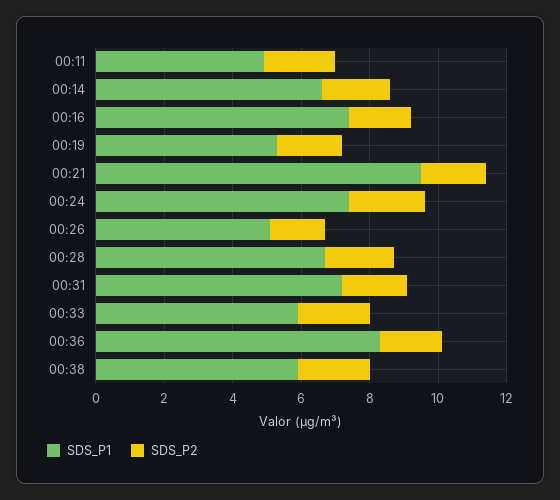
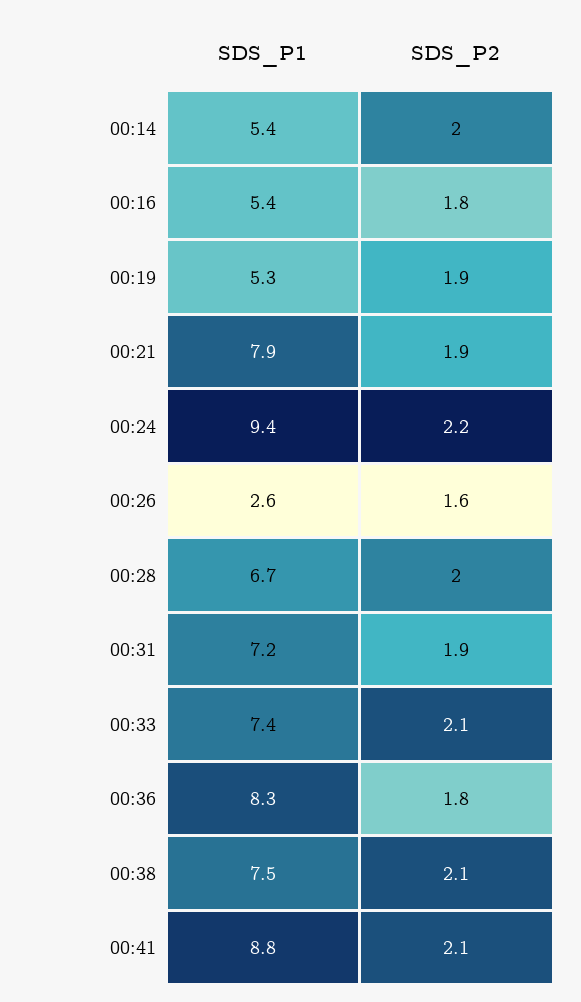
SDS_P1, 00:11: 5 -> none
SDS_P2, 00:11: 2 -> none
SDS_P1, 00:14: 6.5 -> 5.4
SDS_P1, 00:16: 7.5 -> 5.4
SDS_P1, 00:21: 9.5 -> 7.9
SDS_P1, 00:24: 7.5 -> 9.4
SDS_P1, 00:26: 5 -> 2.6
SDS_P1, 00:33: 6 -> 7.4
SDS_P1, 00:38: 6 -> 7.5
SDS_P1, 00:41: none -> 8.8
SDS_P2, 00:41: none -> 2.1

